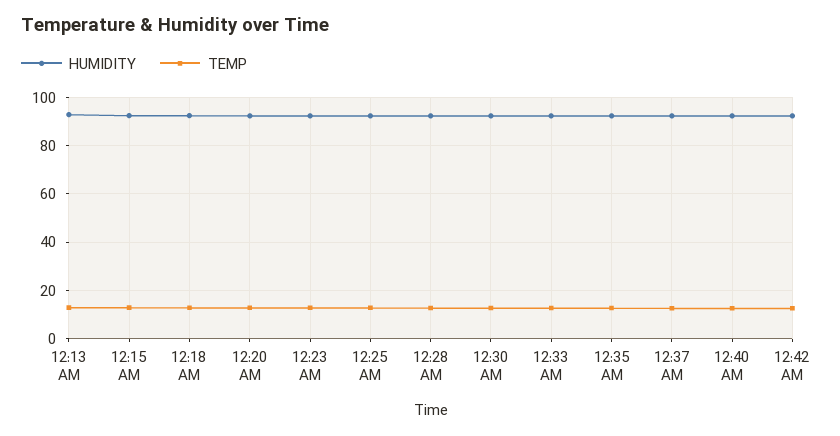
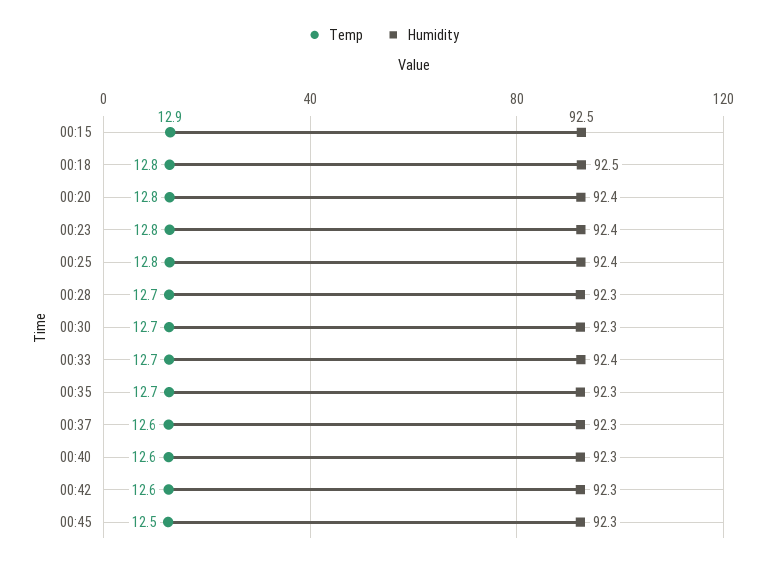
HUMIDITY, 12:13 AM: 92.5 -> none
TEMP, 12:13 AM: 12.5 -> none
TEMP, 00:45: none -> 12.5
HUMIDITY, 00:45: none -> 92.3

